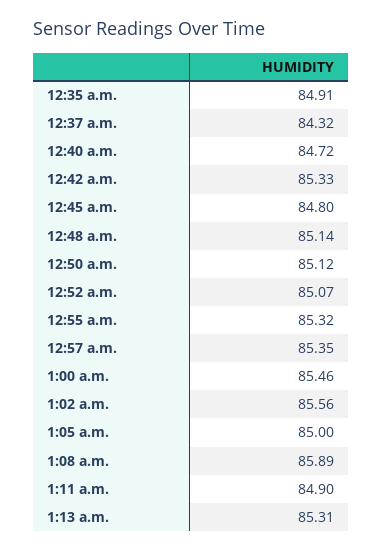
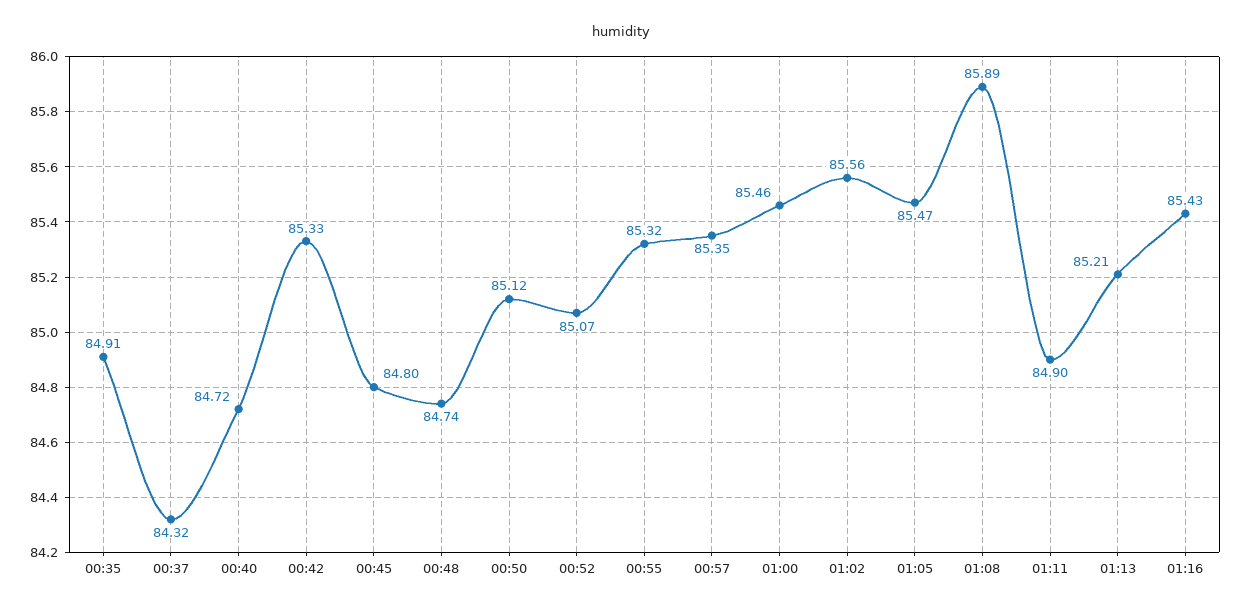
12:48 a.m.: 85.14 -> 84.74
1:05 a.m.: 85 -> 85.47
1:13 a.m.: 85.31 -> 85.21
01:16: none -> 85.43

